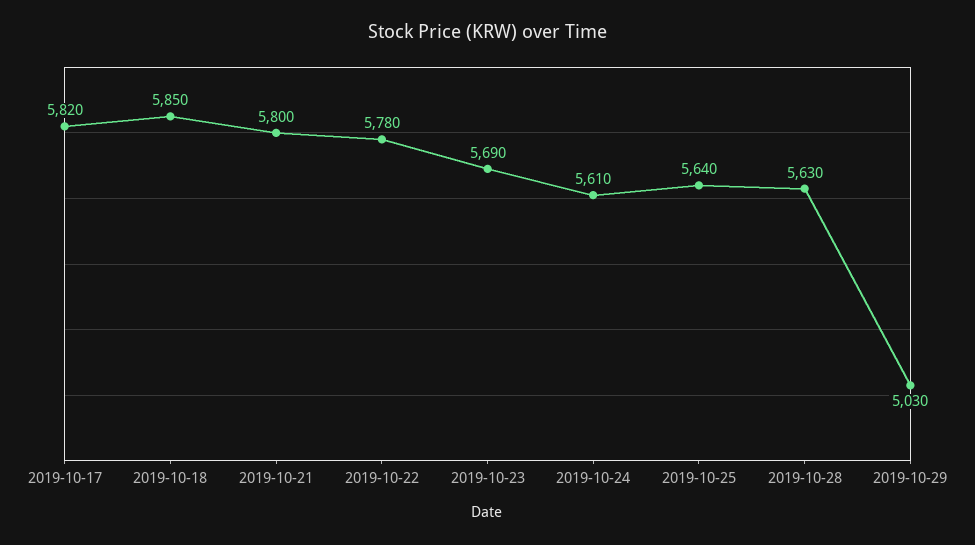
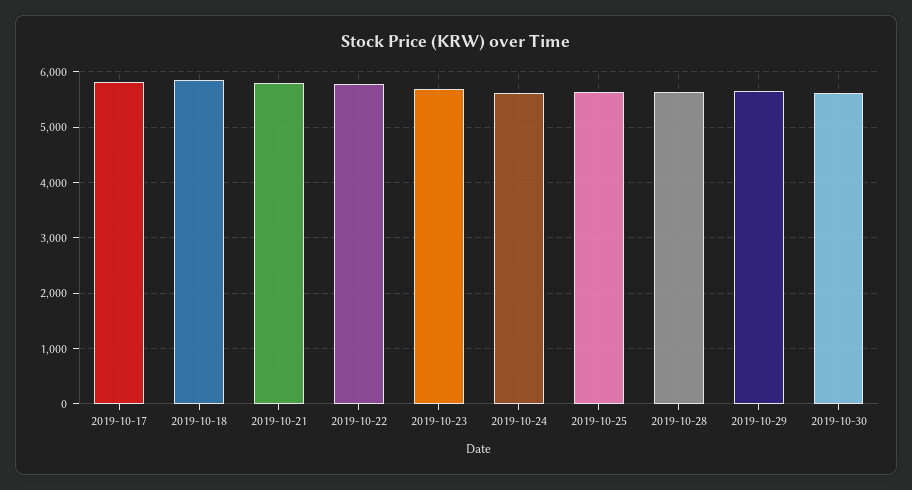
2019-10-29: 5030 -> 5600
2019-10-30: none -> 5600

